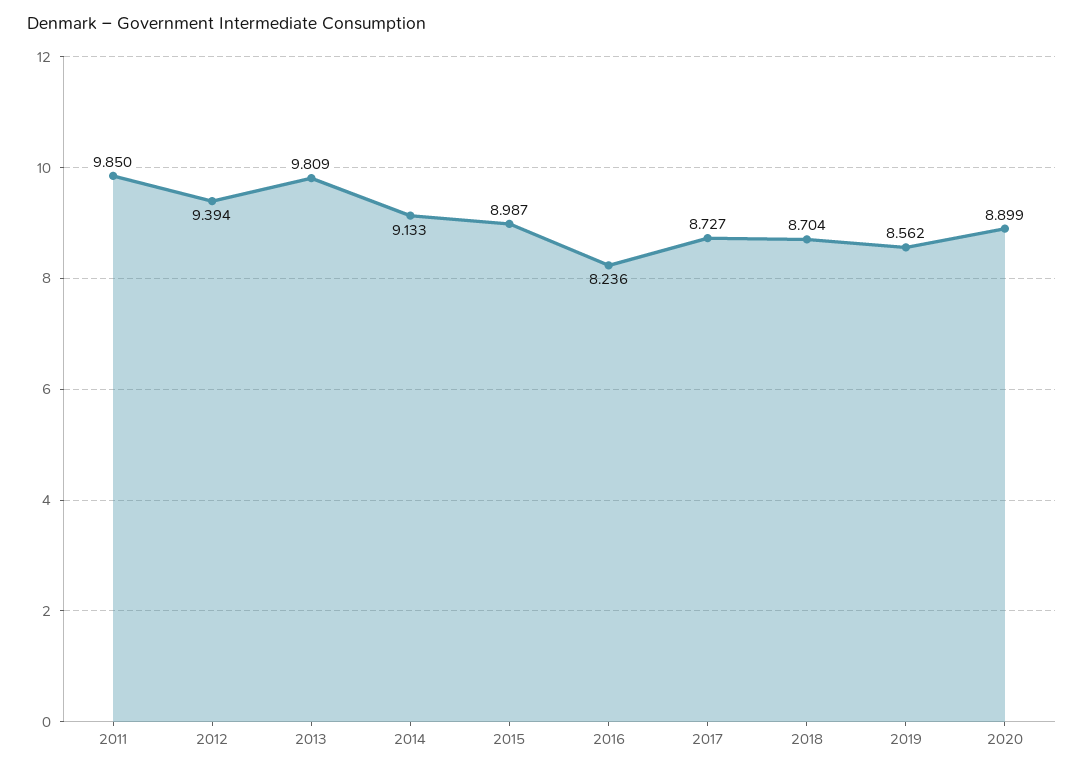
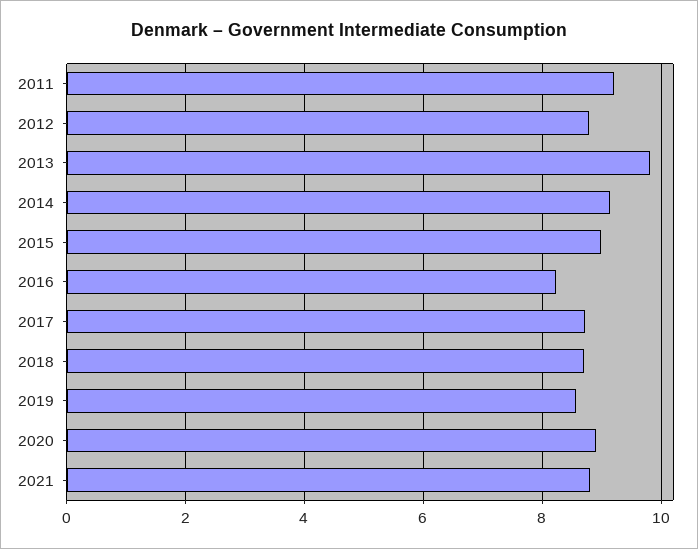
2011: 9.85 -> 9.2
2012: 9.394 -> 8.8
2021: none -> 8.8

